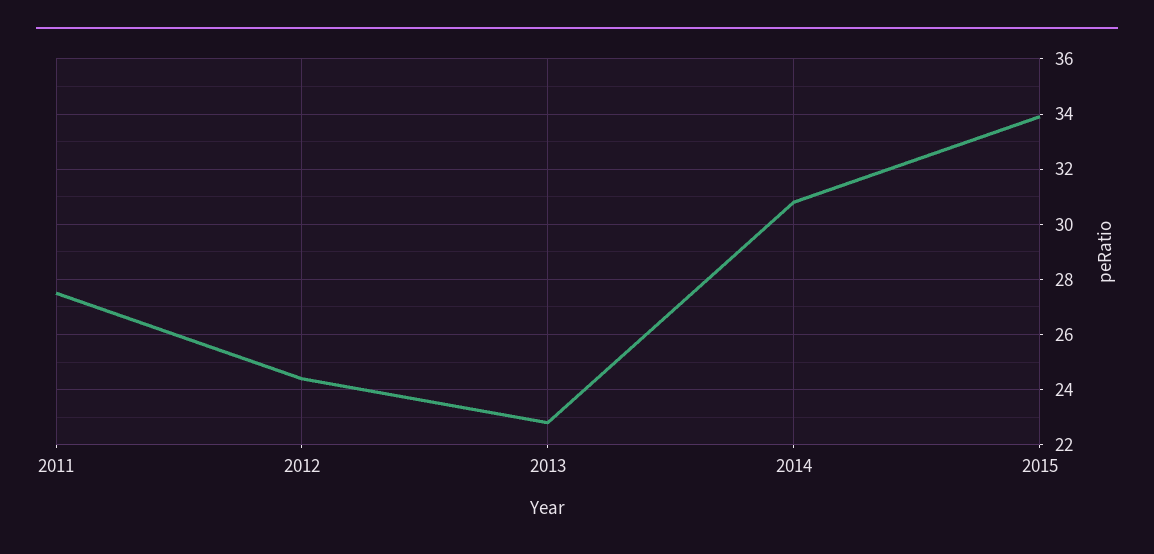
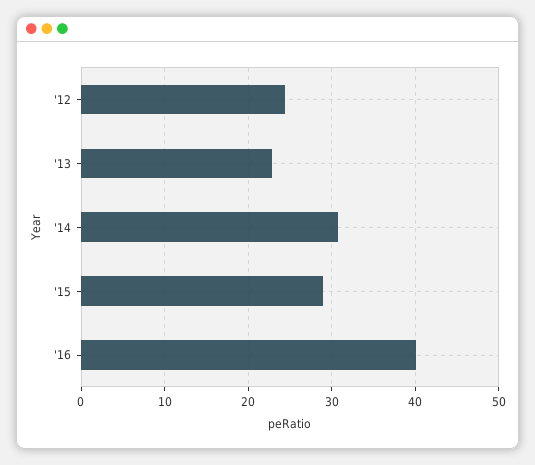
2011: 27.5 -> none
2015: 34 -> 29
'16: none -> 40

